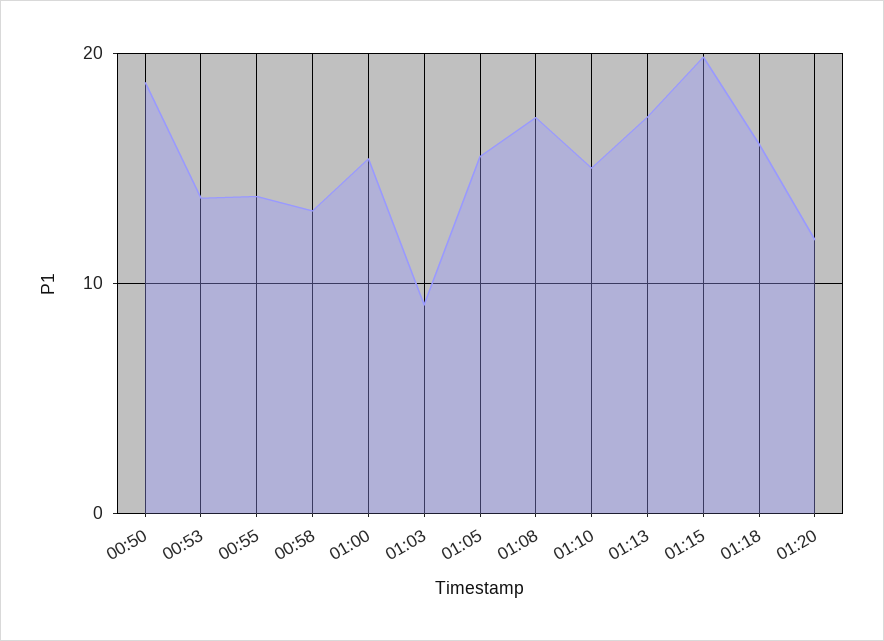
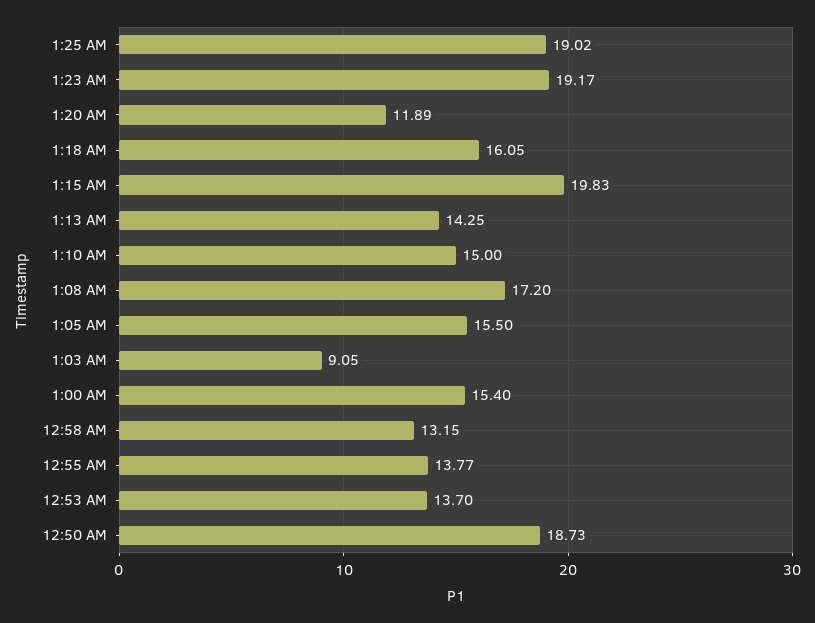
01:13: 17 -> 14.25
1:25 AM: none -> 19.02
1:23 AM: none -> 19.17

